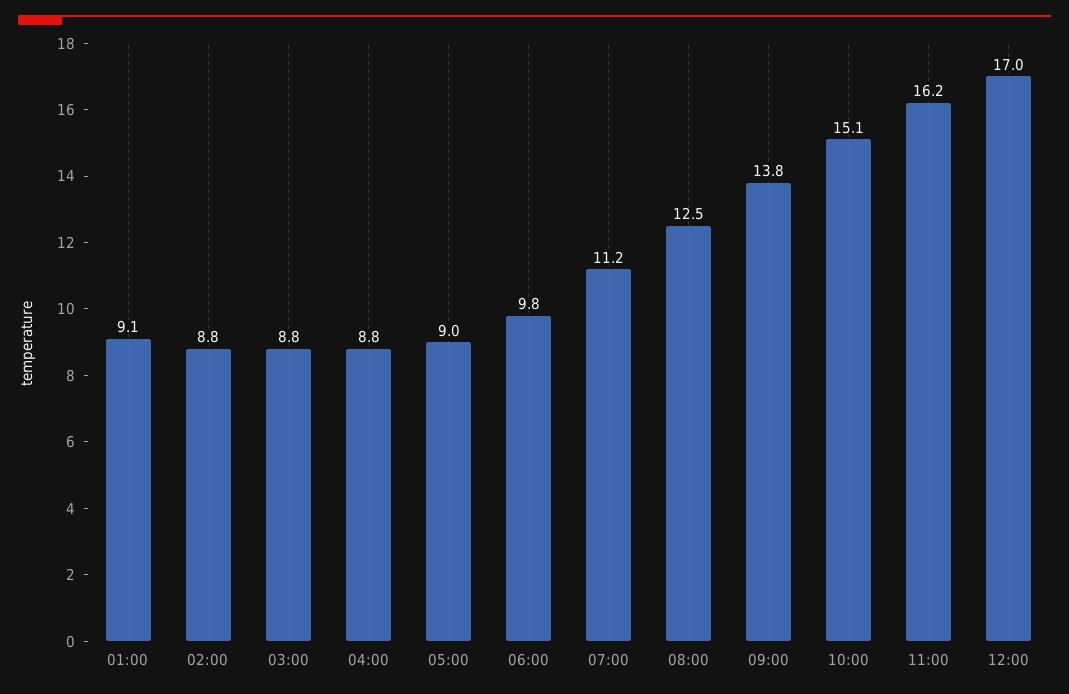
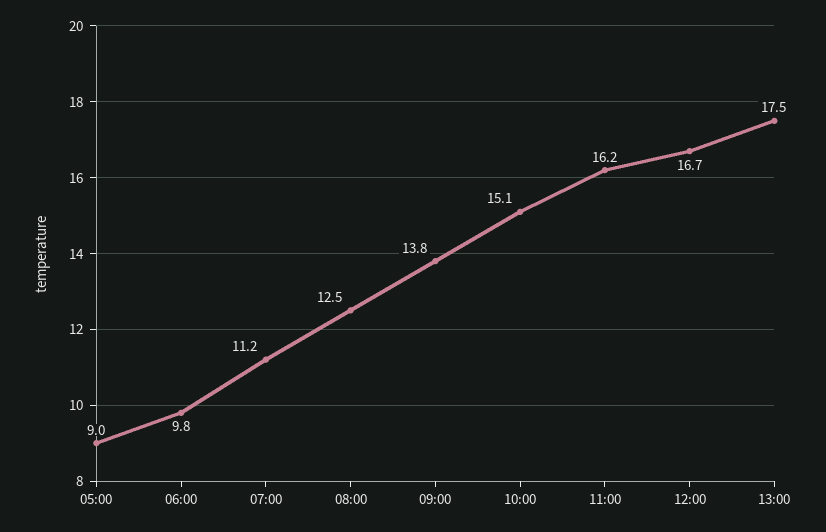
01:00: 9.1 -> none
02:00: 8.8 -> none
03:00: 8.8 -> none
04:00: 8.8 -> none
12:00: 17 -> 16.7
13:00: none -> 17.5

